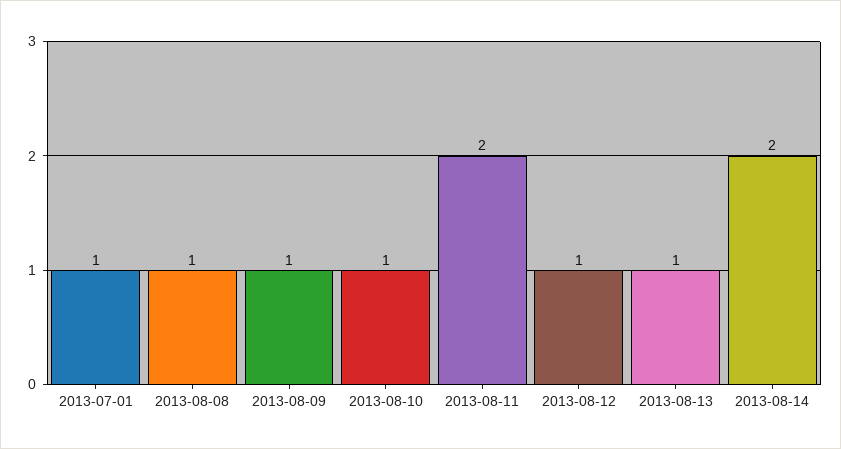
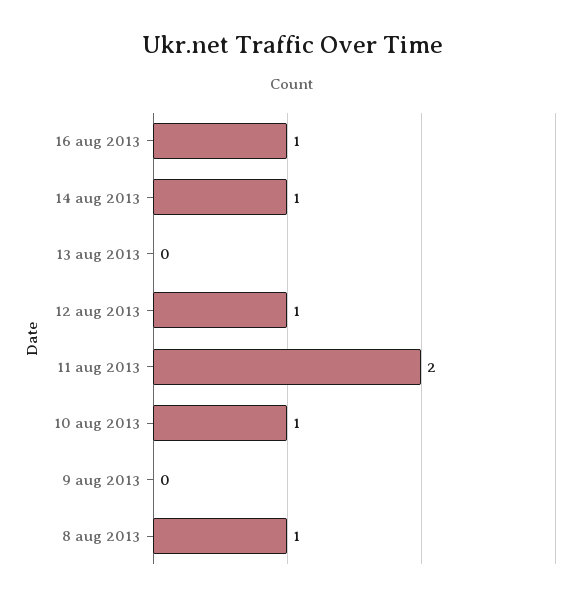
2013-07-01: 1 -> none
2013-08-09: 1 -> 0
2013-08-13: 1 -> 0
2013-08-14: 2 -> 1
16 aug 2013: none -> 1

